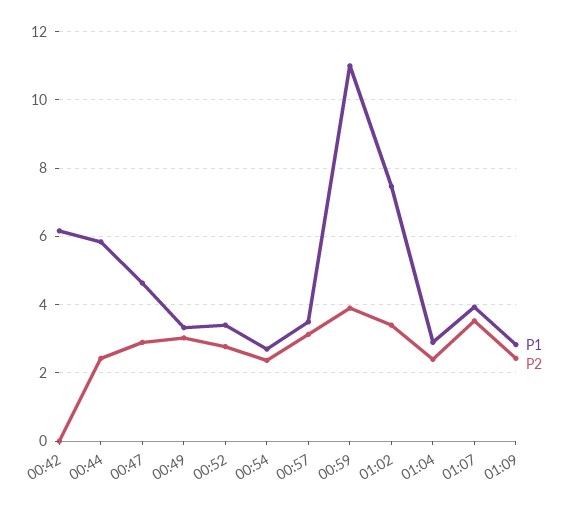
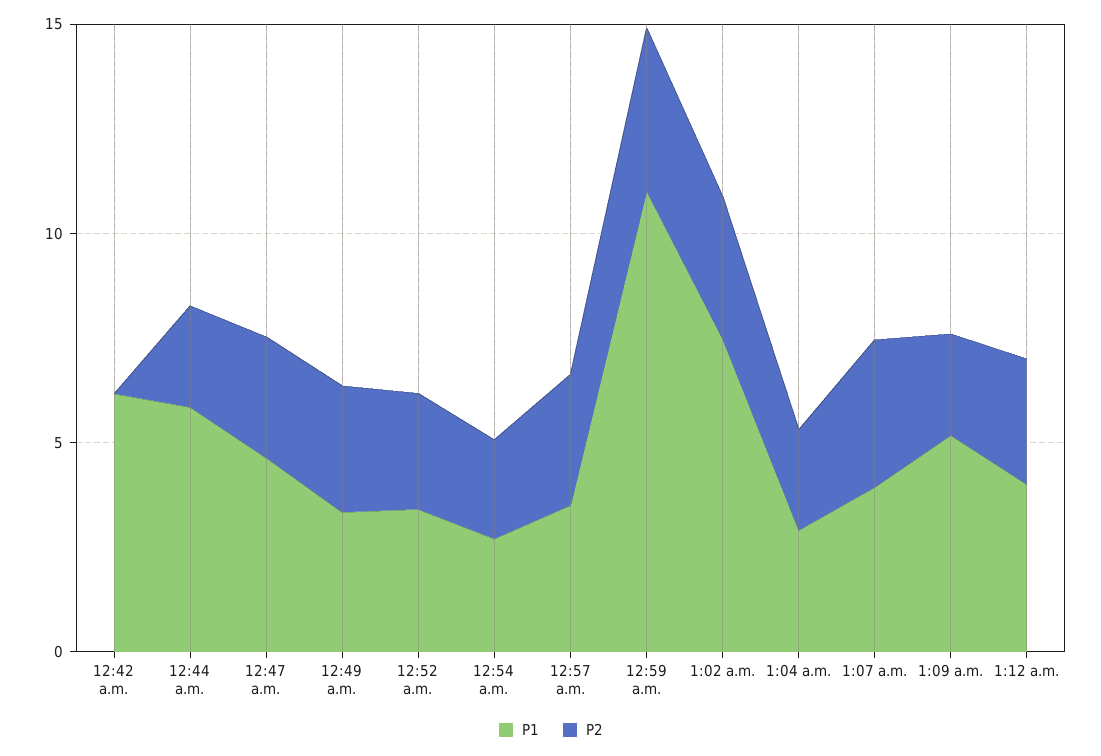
P1, 01:09: 2.8 -> 5
P1, 1:12 a.m.: none -> 4
P2, 1:12 a.m.: none -> 3

